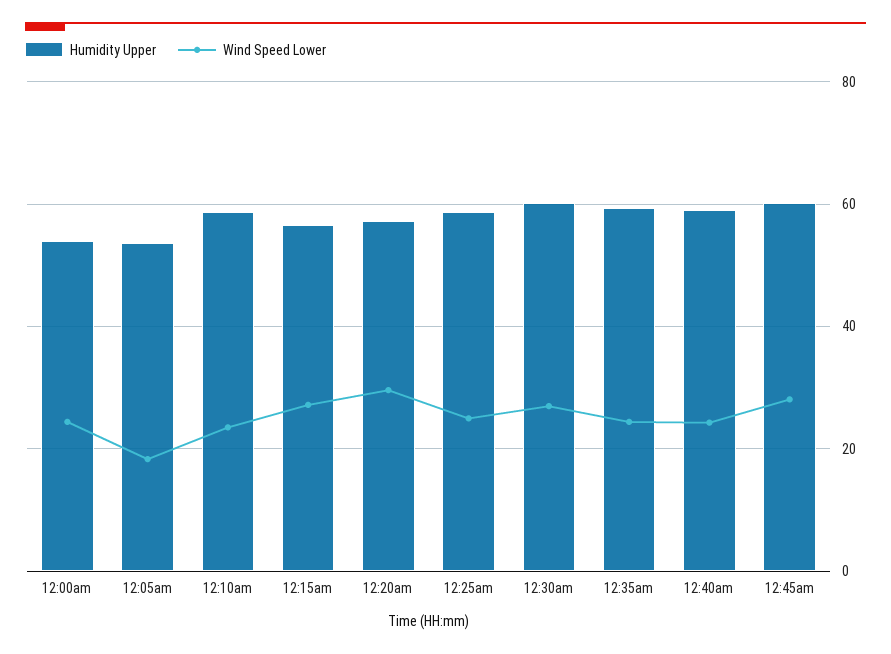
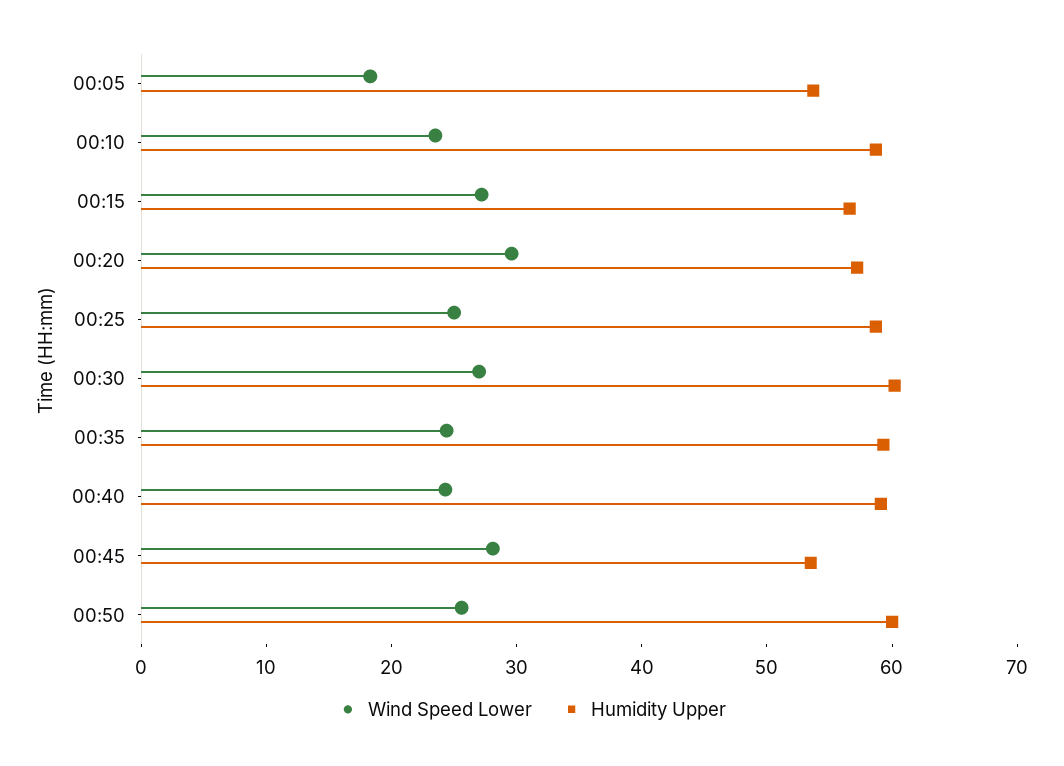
Humidity Upper, 12:00am: 54 -> none
Wind Speed Lower, 12:00am: 24 -> none
Humidity Upper, 12:45am: 60 -> 54
Wind Speed Lower, 00:50: none -> 26
Humidity Upper, 00:50: none -> 60

